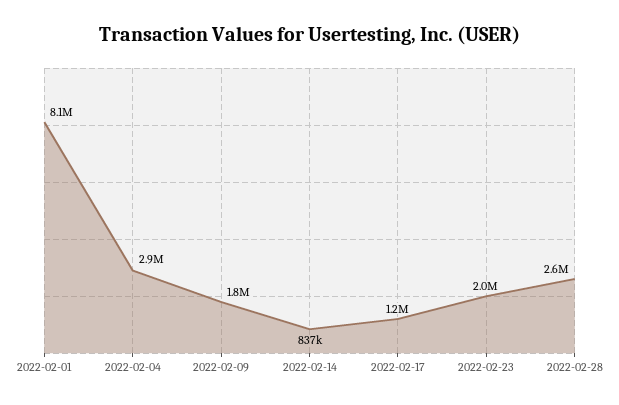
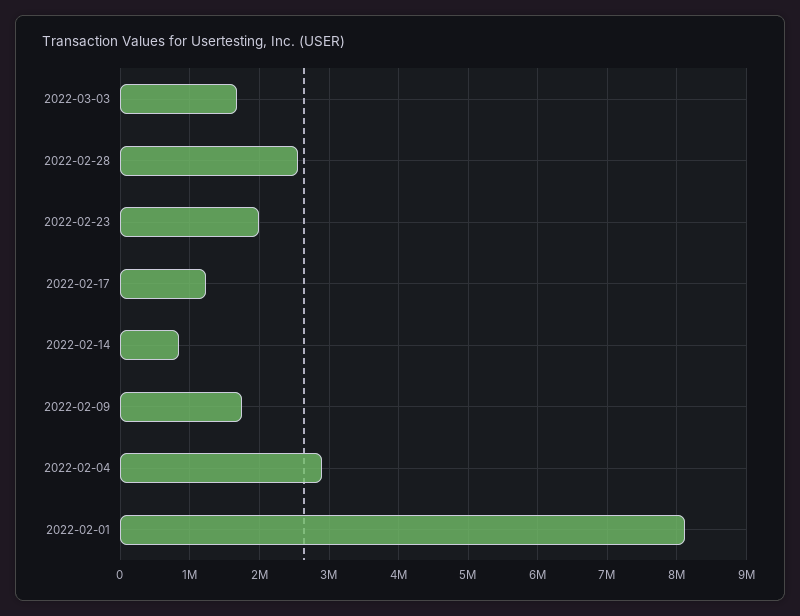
2022-03-03: none -> 1700000

